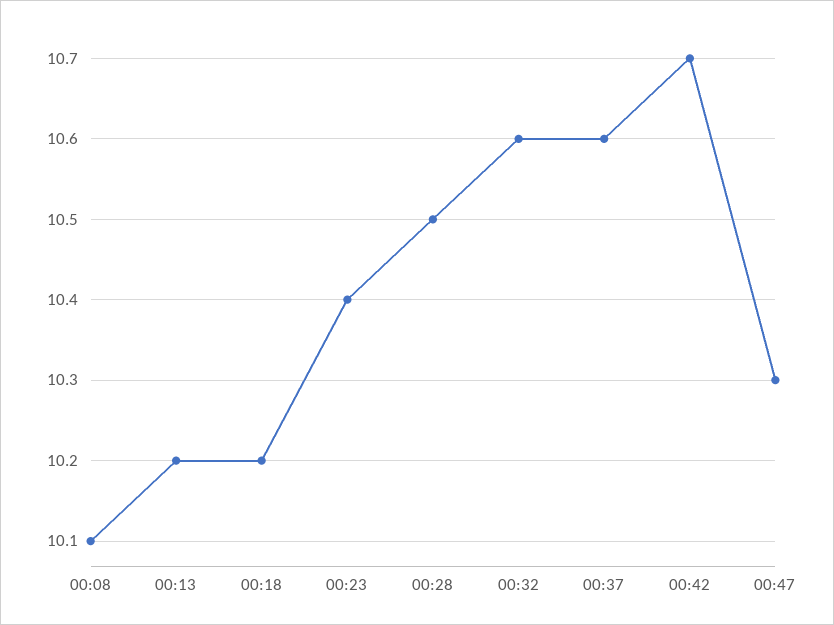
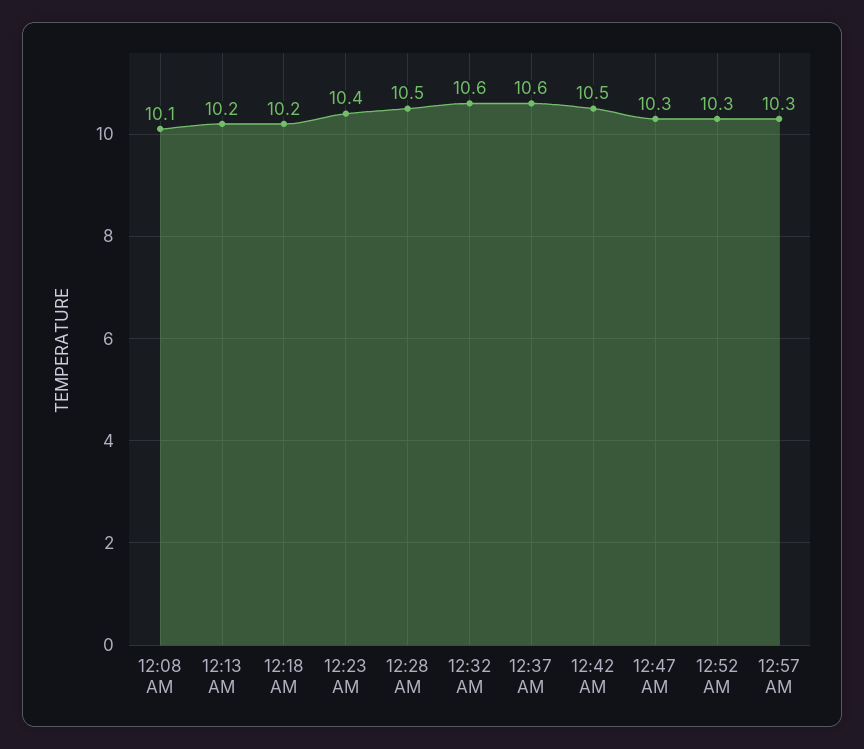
00:42: 10.7 -> 10.5
12:52 AM: none -> 10.3
12:57 AM: none -> 10.3

